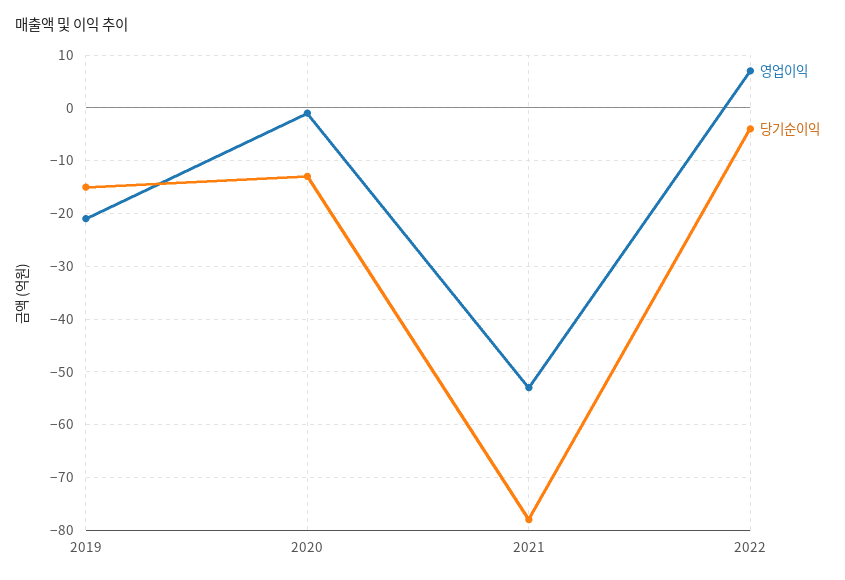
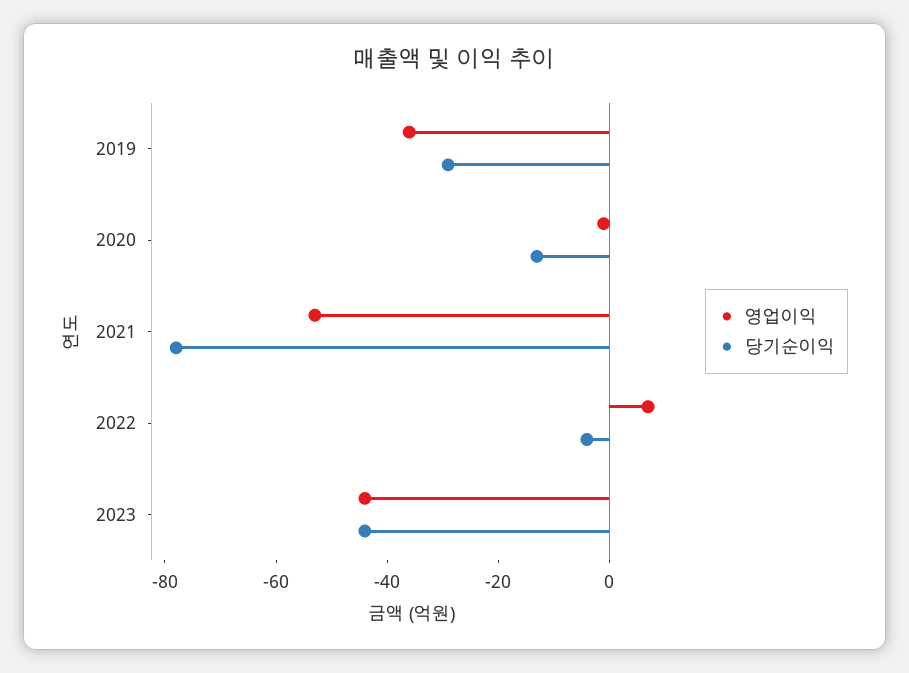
영업이익, 2019: -20 -> -35
당기순이익, 2019: -15 -> -30
영업이익, 2023: none -> -45
당기순이익, 2023: none -> -45

